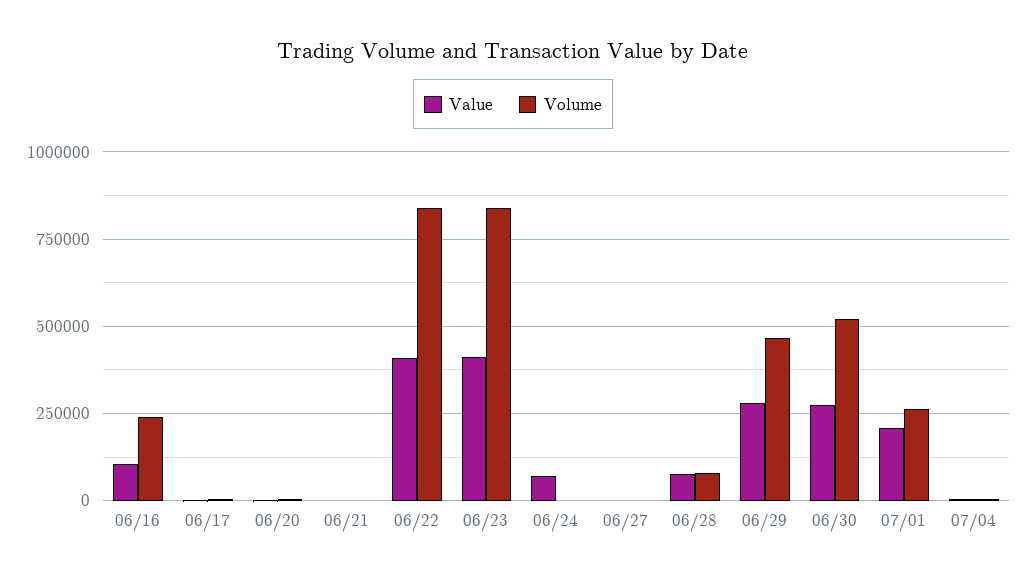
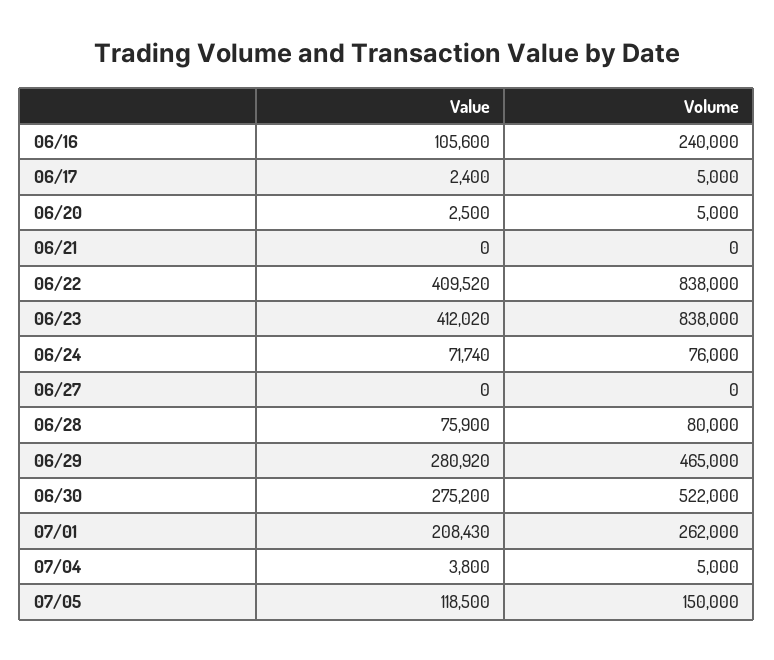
Volume, 06/24: 0 -> 76000
Value, 07/05: none -> 118500
Volume, 07/05: none -> 150000

